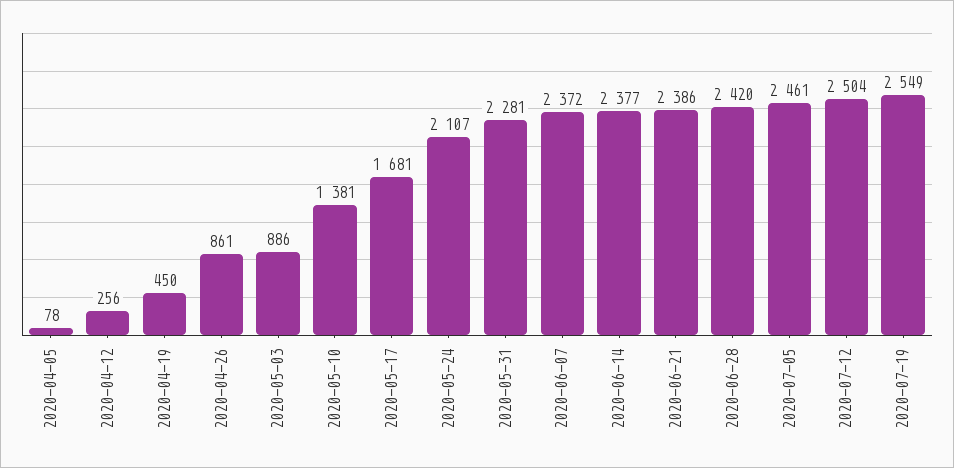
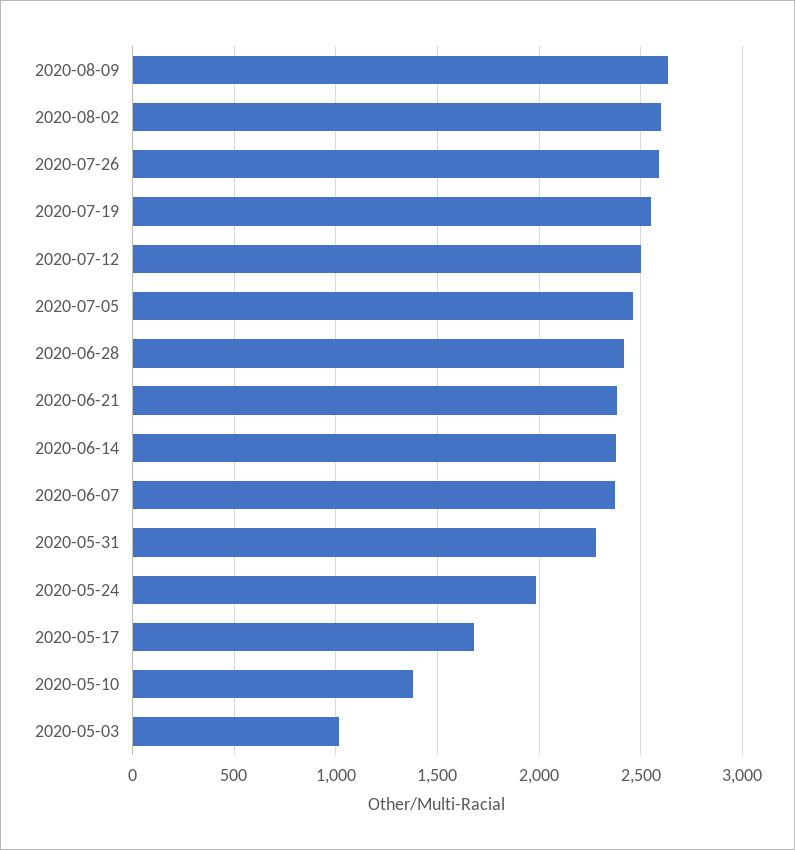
2020-04-05: 78 -> none
2020-04-12: 256 -> none
2020-04-19: 450 -> none
2020-04-26: 861 -> none
2020-05-03: 886 -> 1000
2020-05-24: 2107 -> 2000
2020-08-09: none -> 2650
2020-08-02: none -> 2600
2020-07-26: none -> 2600

